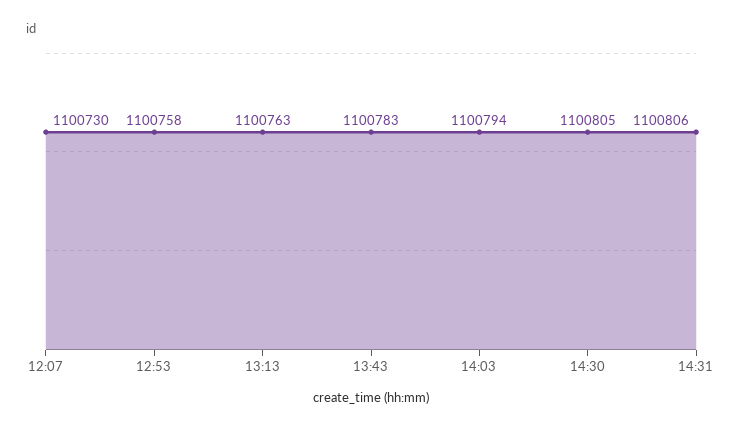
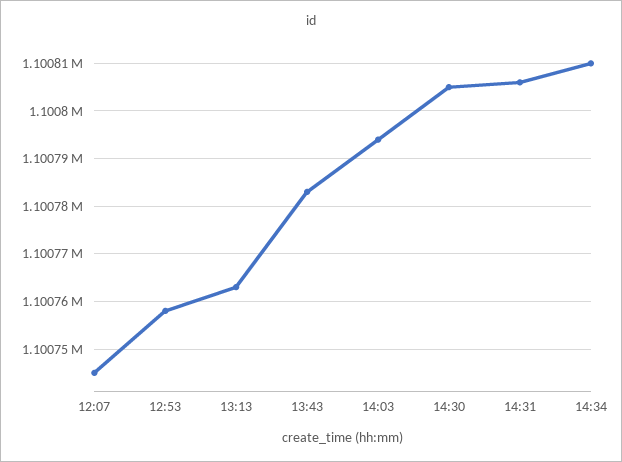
12:07: 1100730 -> 1100745
14:34: none -> 1100810

